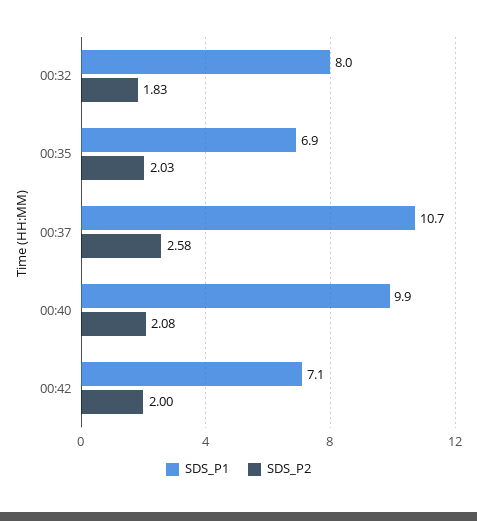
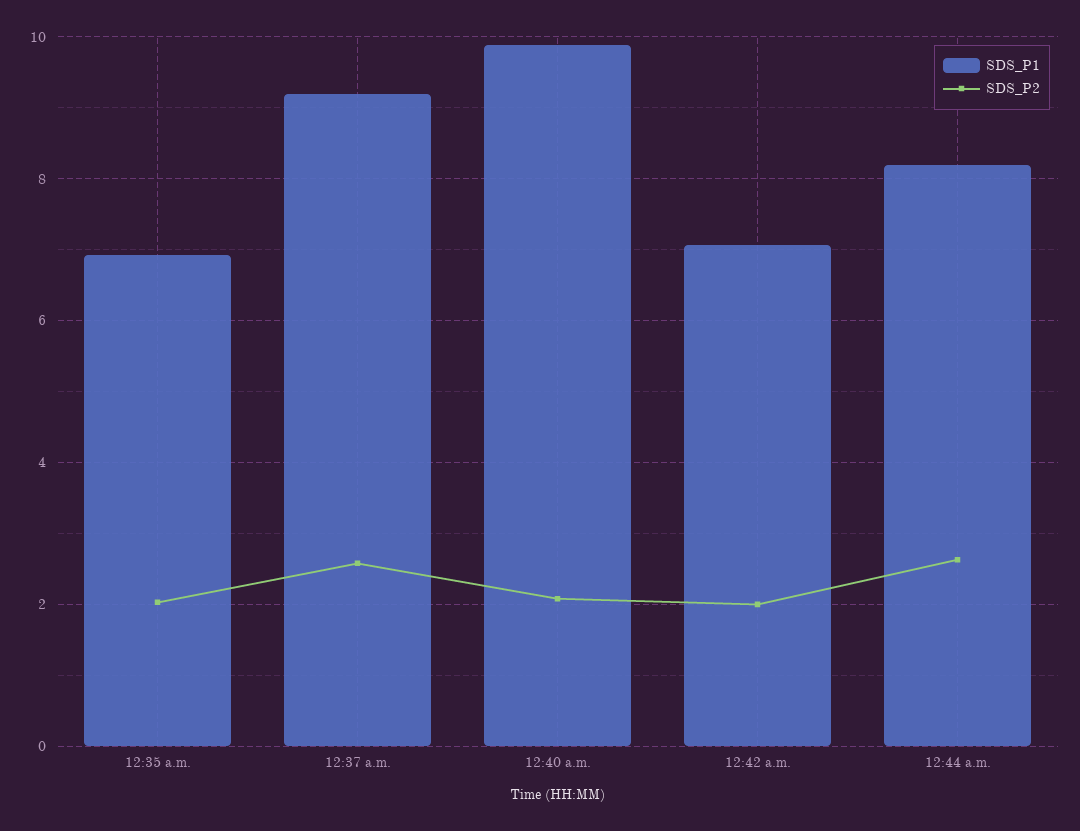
SDS_P1, 00:32: 8 -> none
SDS_P2, 00:32: 1.83 -> none
SDS_P1, 00:37: 10.7 -> 9.2
SDS_P1, 12:44 a.m.: none -> 8.2
SDS_P2, 12:44 a.m.: none -> 2.6

